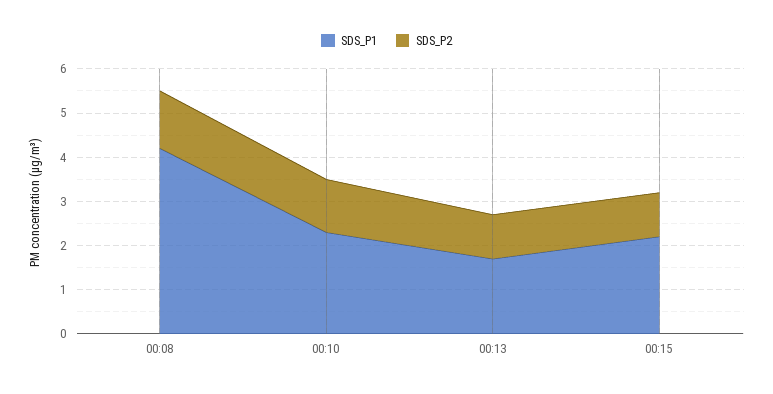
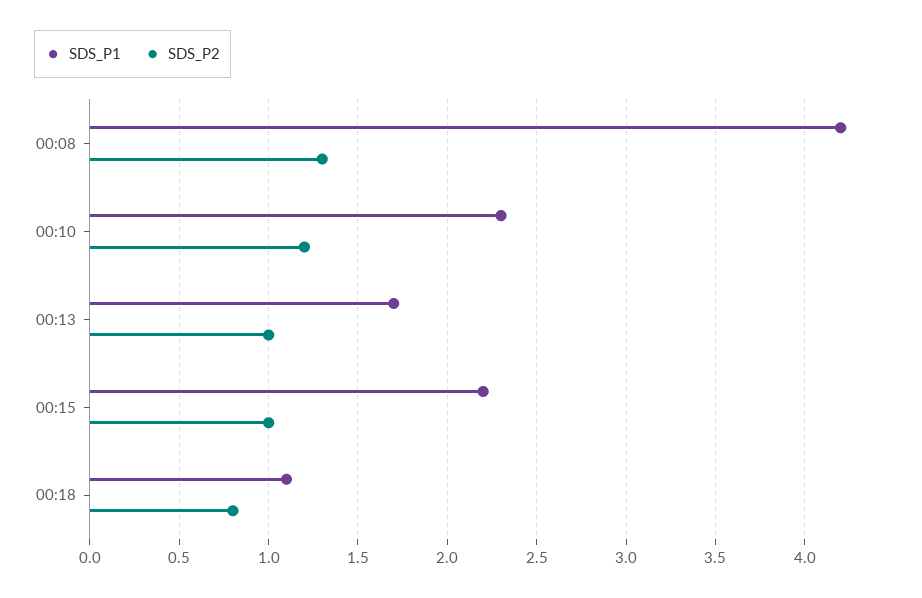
SDS_P1, 00:18: none -> 1.1
SDS_P2, 00:18: none -> 0.8

